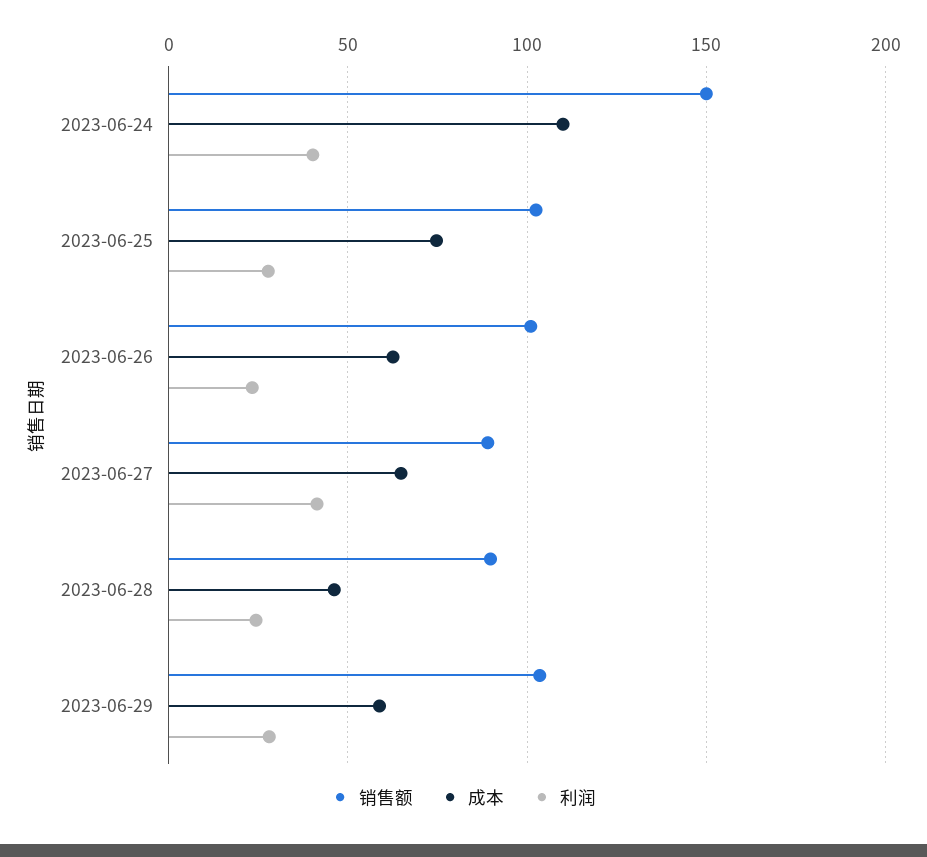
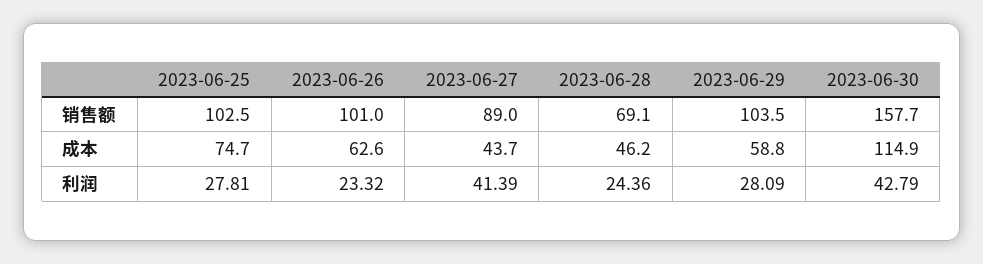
销售额, 2023-06-24: 150 -> none
成本, 2023-06-24: 110 -> none
利润, 2023-06-24: 40 -> none
成本, 2023-06-27: 65 -> 43.7
销售额, 2023-06-28: 90 -> 69.1
销售额, 2023-06-30: none -> 157.7
成本, 2023-06-30: none -> 114.9
利润, 2023-06-30: none -> 42.79

